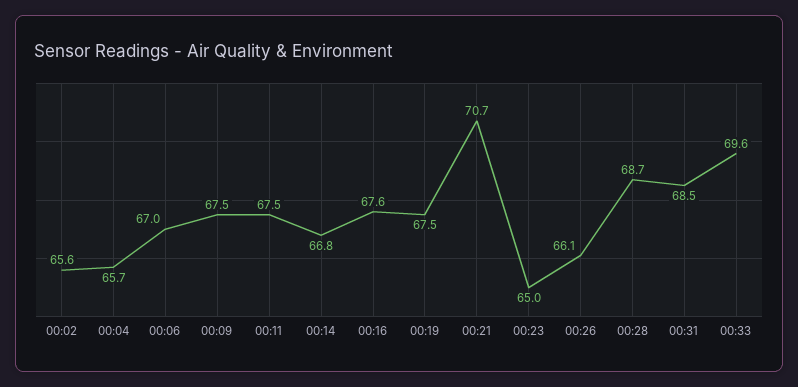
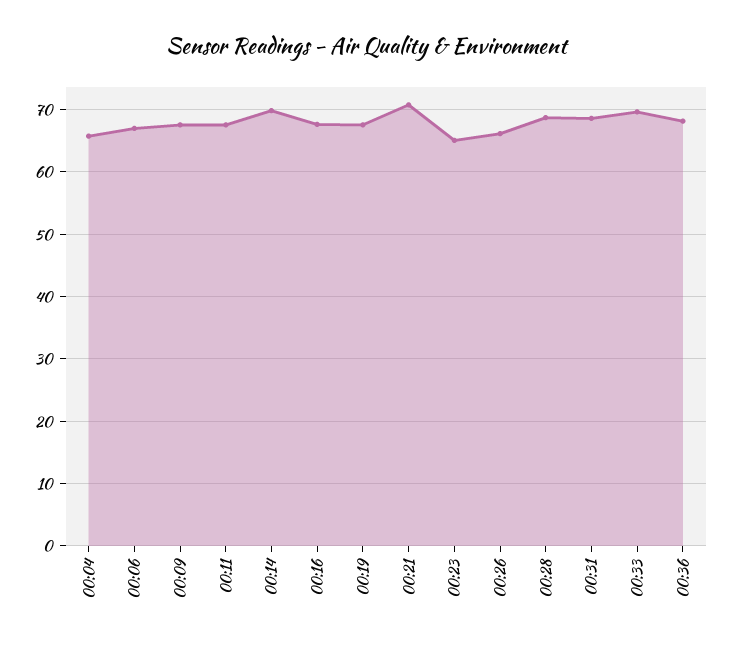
00:02: 65.6 -> none
00:14: 66.8 -> 70
00:36: none -> 68

